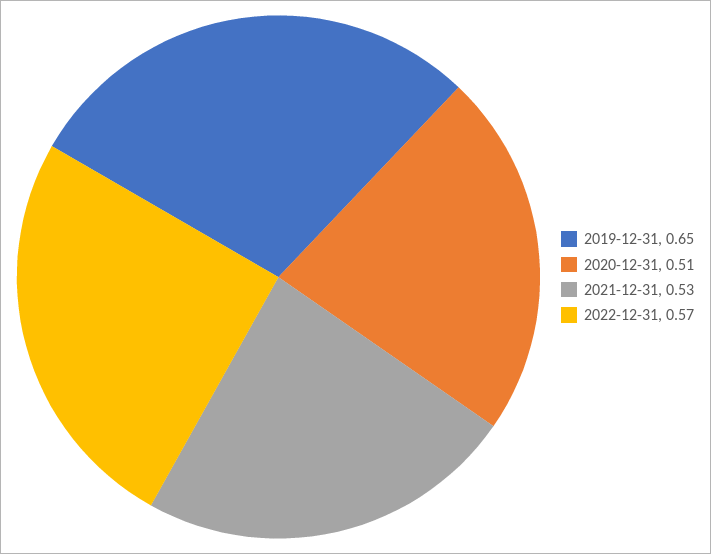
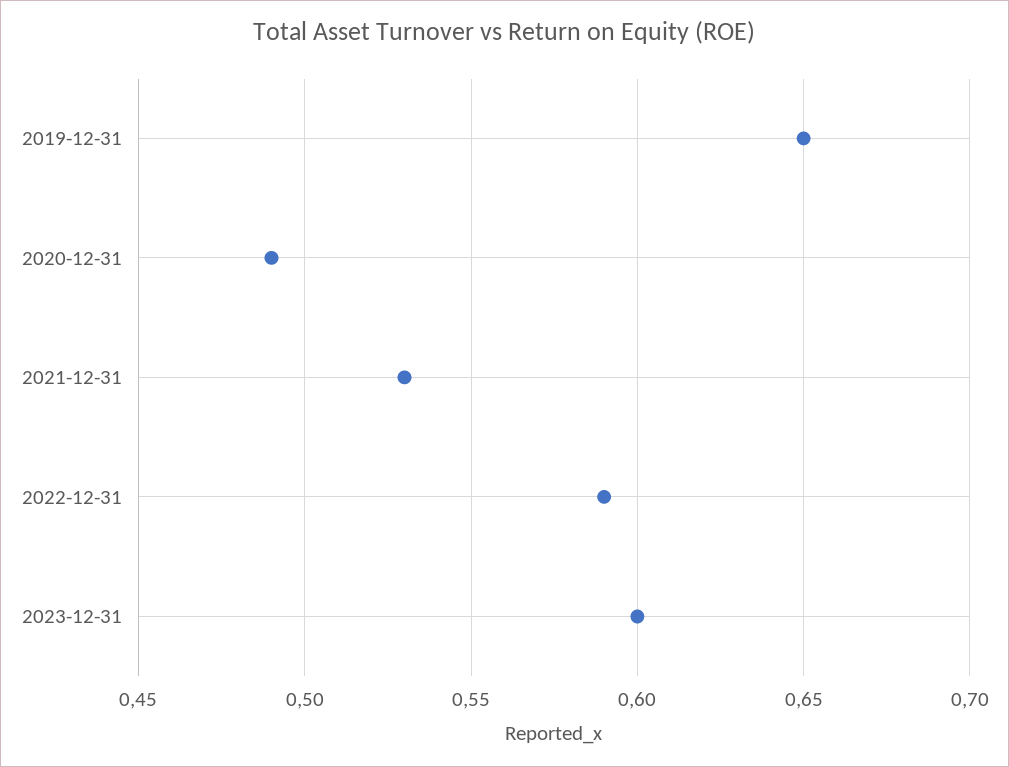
2020-12-31: 0.51 -> 0.49
2022-12-31: 0.57 -> 0.59
2023-12-31: none -> 0.6

